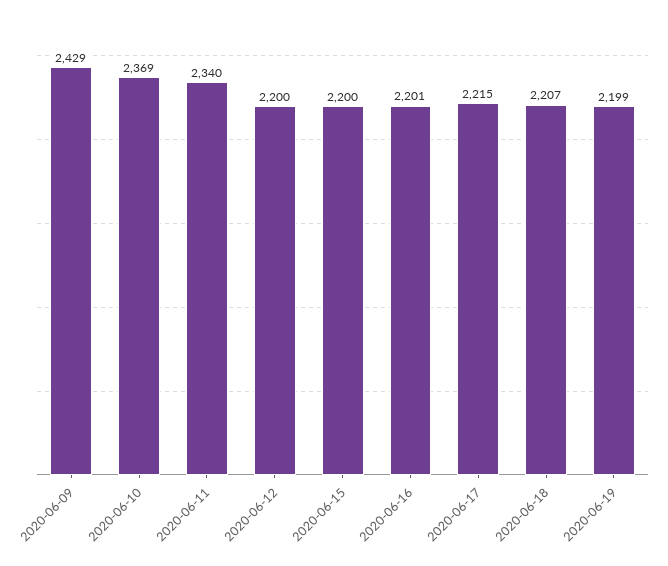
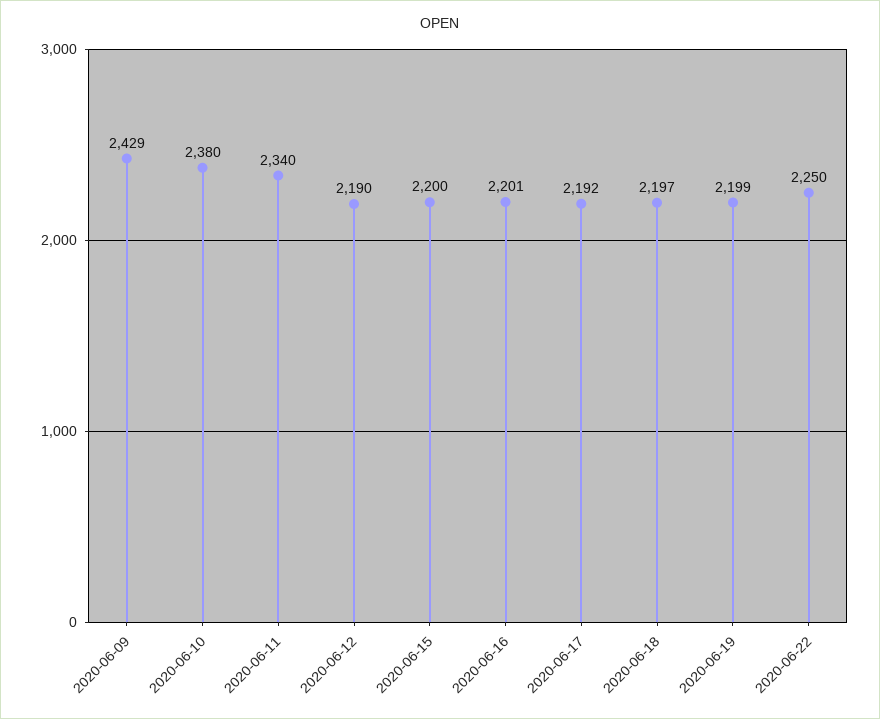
2020-06-10: 2369 -> 2380
2020-06-12: 2200 -> 2190
2020-06-17: 2215 -> 2192
2020-06-18: 2207 -> 2197
2020-06-22: none -> 2250

